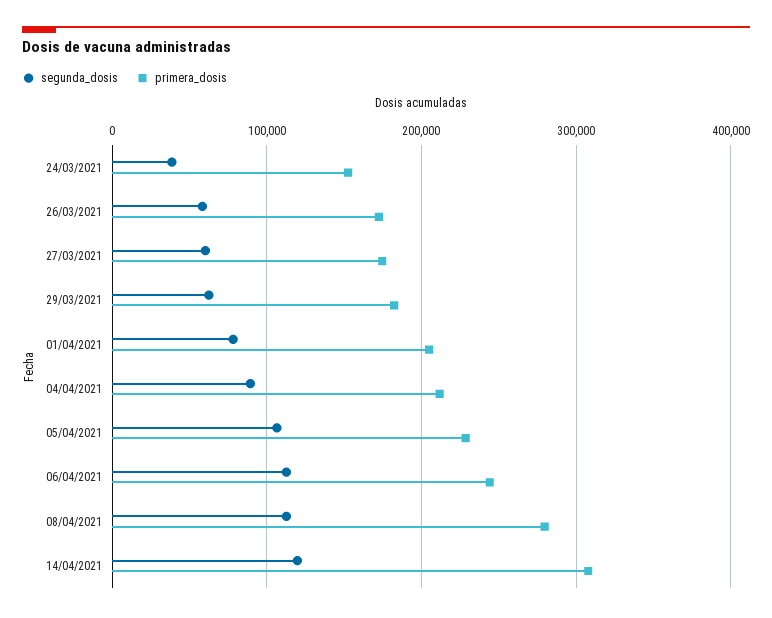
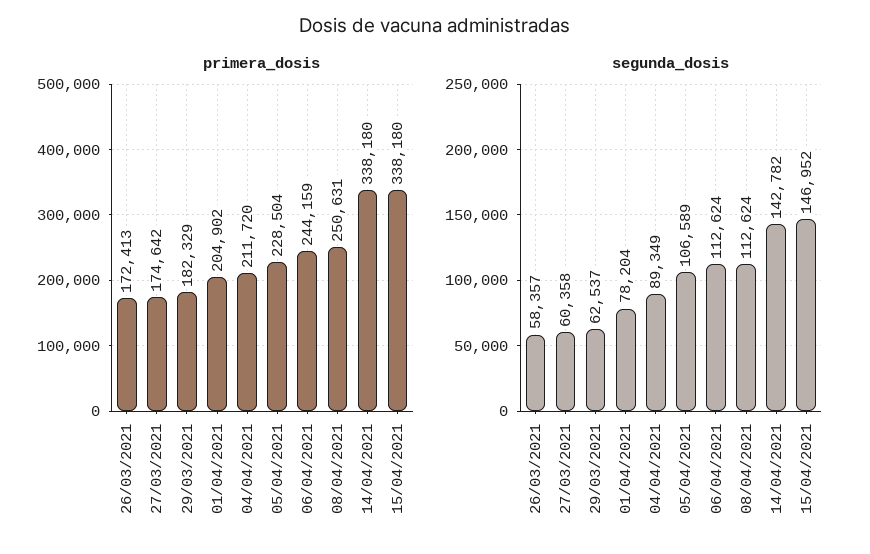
segunda_dosis, 24/03/2021: 40000 -> none
primera_dosis, 24/03/2021: 150000 -> none
primera_dosis, 08/04/2021: 280000 -> 250631
segunda_dosis, 14/04/2021: 120000 -> 142782
primera_dosis, 14/04/2021: 310000 -> 338180
primera_dosis, 15/04/2021: none -> 338180
segunda_dosis, 15/04/2021: none -> 146952

